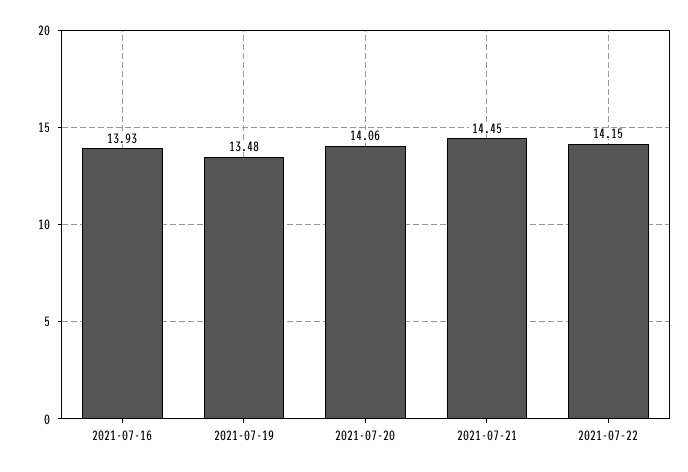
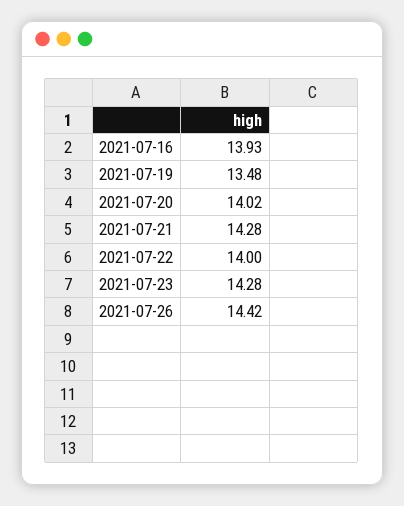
2021-07-20: 14.06 -> 14.02
2021-07-21: 14.45 -> 14.28
2021-07-22: 14.15 -> 14
2021-07-23: none -> 14.28
2021-07-26: none -> 14.42

